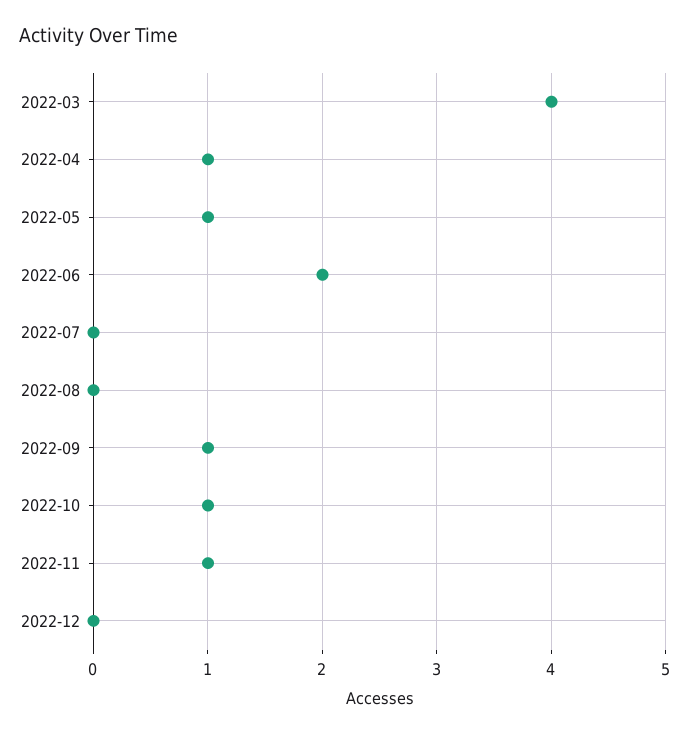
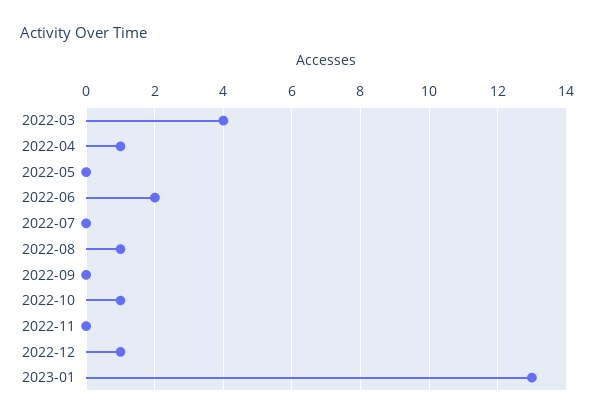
2022-05: 1 -> 0
2022-08: 0 -> 1
2022-09: 1 -> 0
2022-11: 1 -> 0
2022-12: 0 -> 1
2023-01: none -> 13

